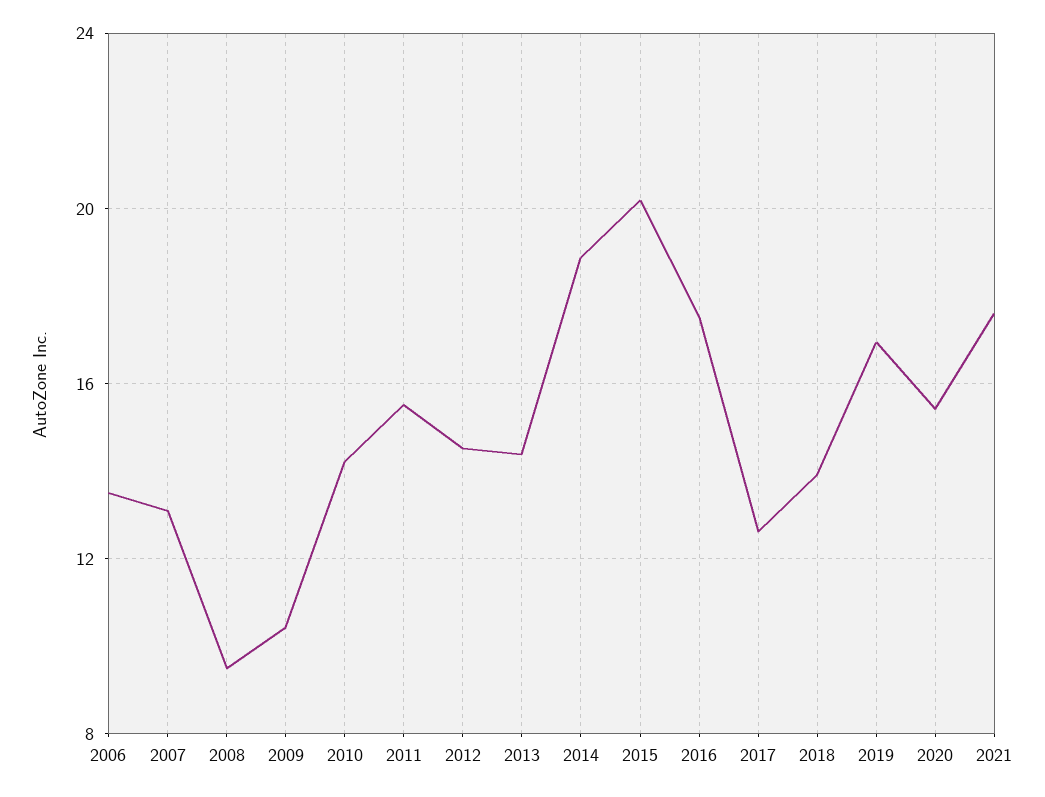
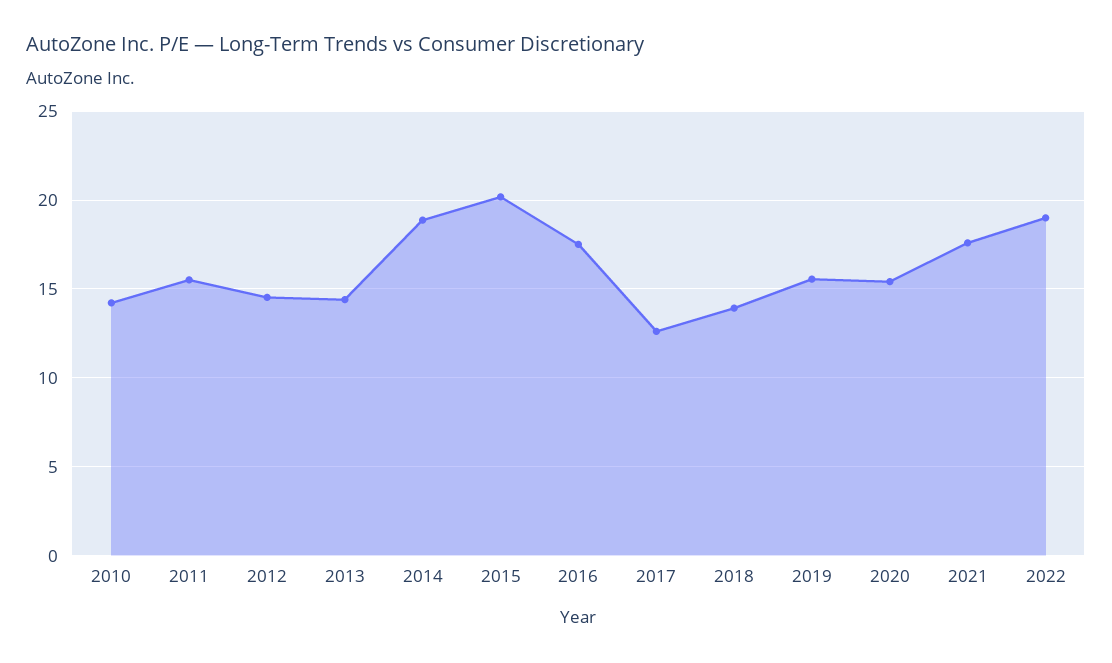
2006: 13.5 -> none
2007: 13 -> none
2008: 9.5 -> none
2009: 10.5 -> none
2019: 17 -> 15.5
2022: none -> 19

